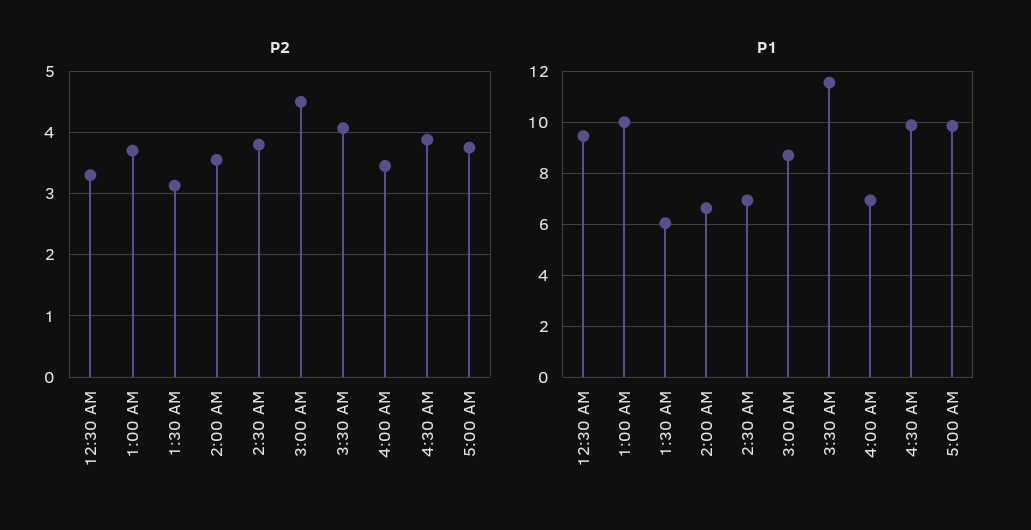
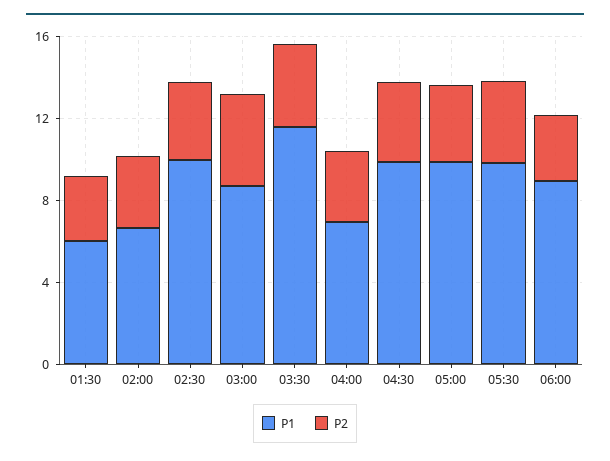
P2, 12:30 AM: 3.3 -> none
P2, 1:00 AM: 3.7 -> none
P1, 12:30 AM: 9.5 -> none
P1, 1:00 AM: 10 -> none
P1, 2:30 AM: 7 -> 10
P1, 05:30: none -> 10
P2, 05:30: none -> 4
P1, 06:00: none -> 9
P2, 06:00: none -> 3

